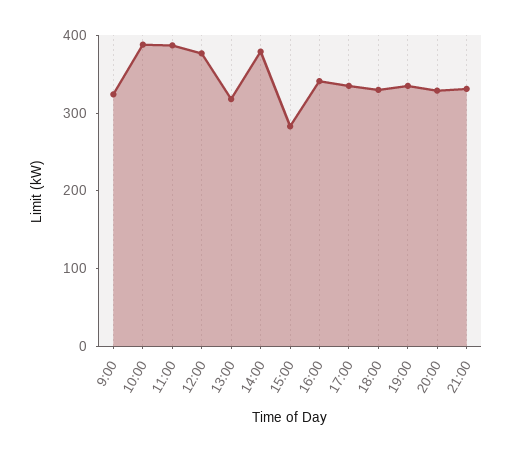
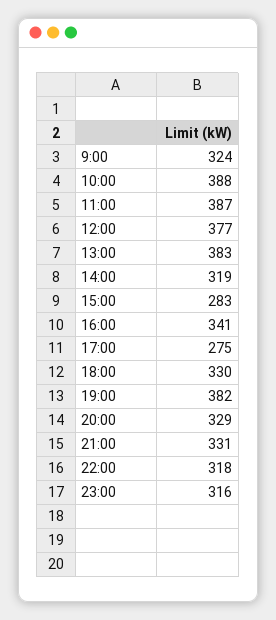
13:00: 320 -> 383
14:00: 380 -> 319
17:00: 340 -> 275
19:00: 340 -> 382
22:00: none -> 318
23:00: none -> 316

